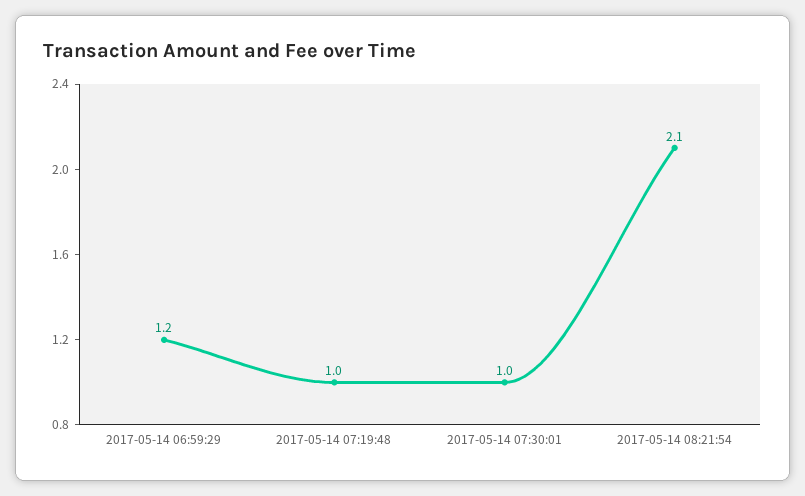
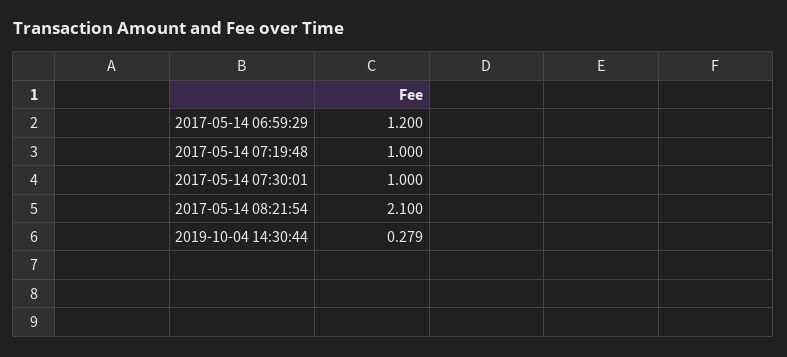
2019-10-04 14:30:44: none -> 0.279

